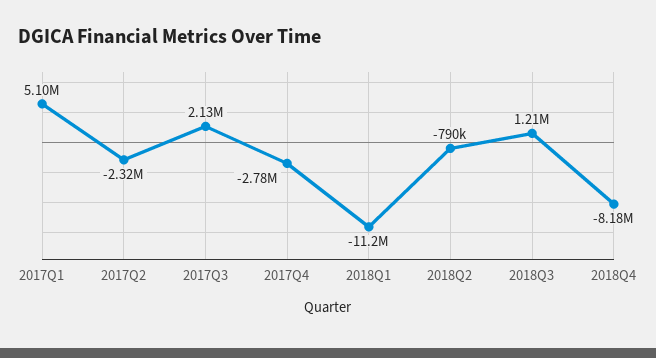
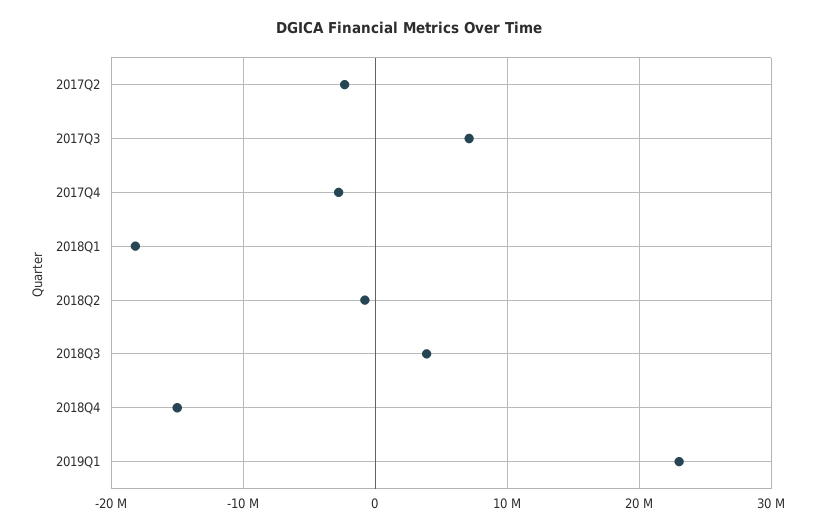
2017Q1: 5100000 -> none
2017Q3: 2130000 -> 7000000
2018Q1: -11200000 -> -18000000
2018Q3: 1210000 -> 4000000
2018Q4: -8180000 -> -15000000
2019Q1: none -> 23000000

